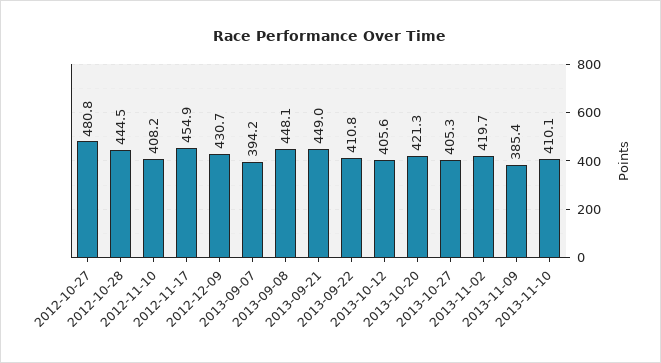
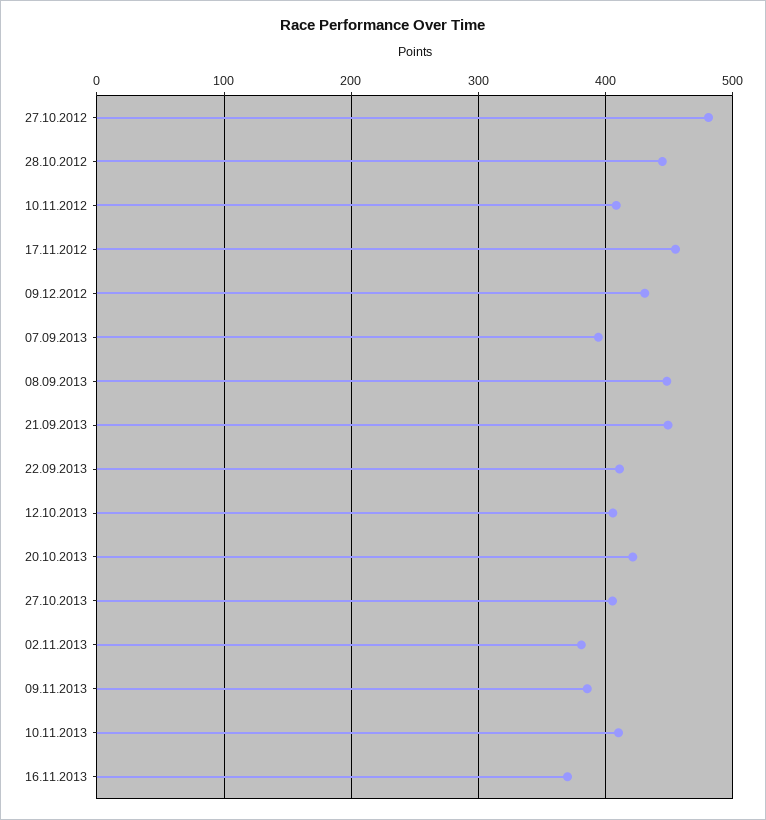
2013-11-02: 419.7 -> 380
16.11.2013: none -> 370

